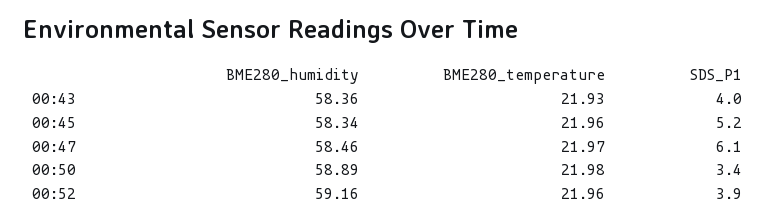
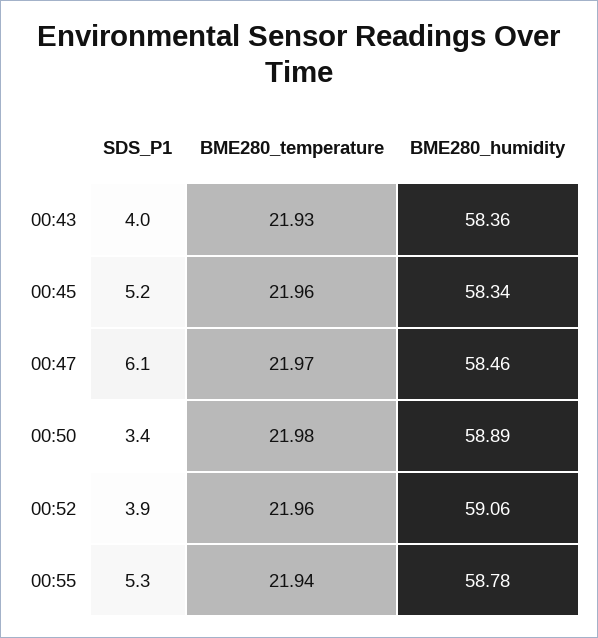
BME280_humidity, 00:52: 59.16 -> 59.06
SDS_P1, 00:55: none -> 5.3
BME280_temperature, 00:55: none -> 21.94
BME280_humidity, 00:55: none -> 58.78

